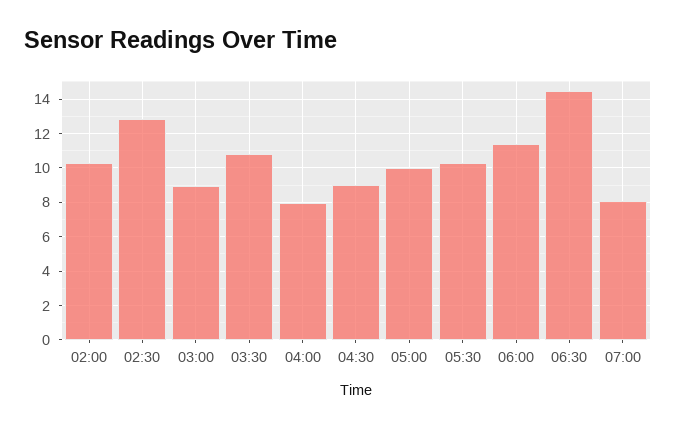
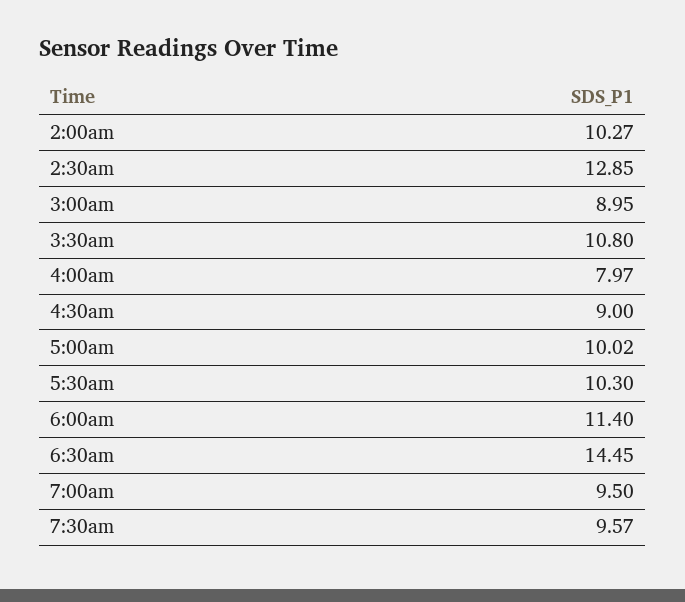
07:00: 8 -> 9.5
7:30am: none -> 9.57

